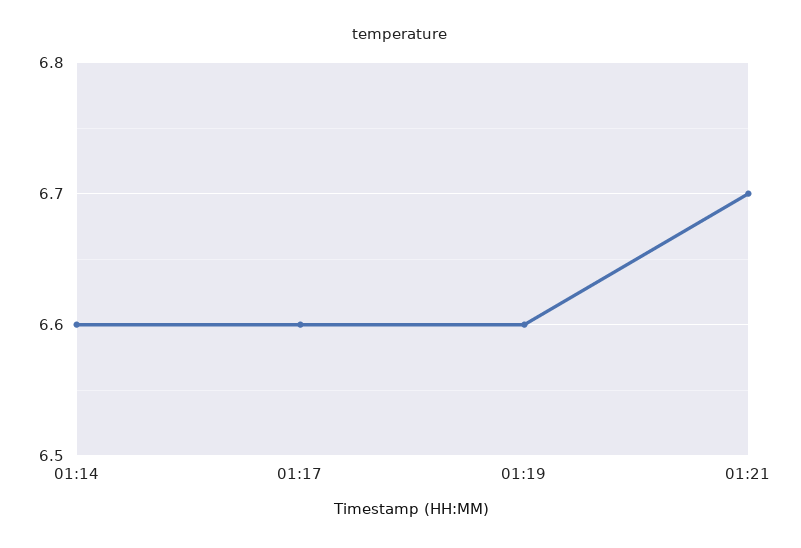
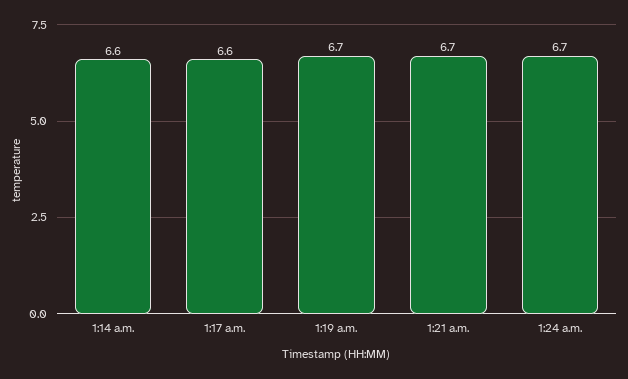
01:19: 6.6 -> 6.7
1:24 a.m.: none -> 6.7

